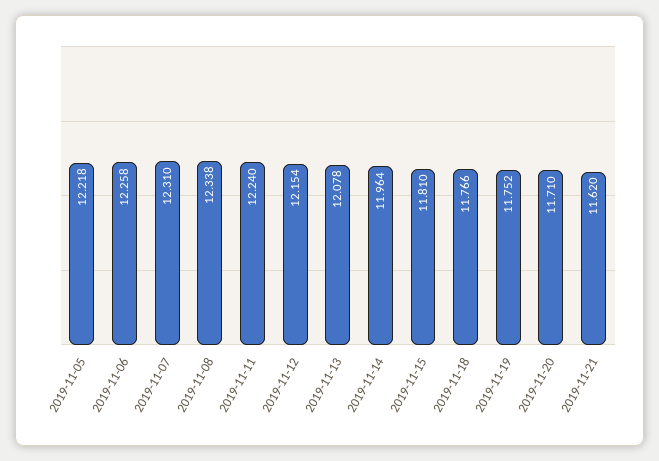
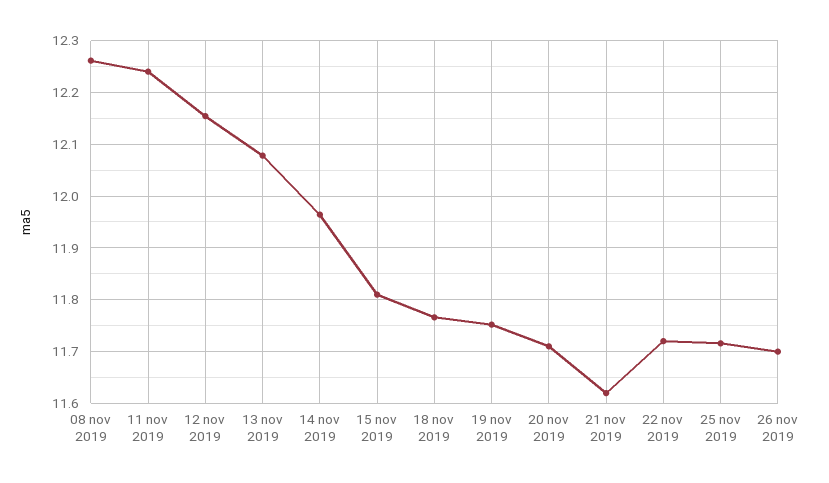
2019-11-05: 12.218 -> none
2019-11-06: 12.258 -> none
2019-11-07: 12.31 -> none
2019-11-08: 12.338 -> 12.26
22 nov 2019: none -> 11.72
25 nov 2019: none -> 11.72
26 nov 2019: none -> 11.7

